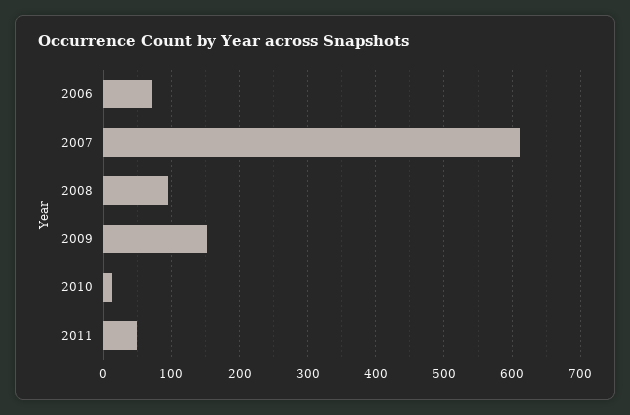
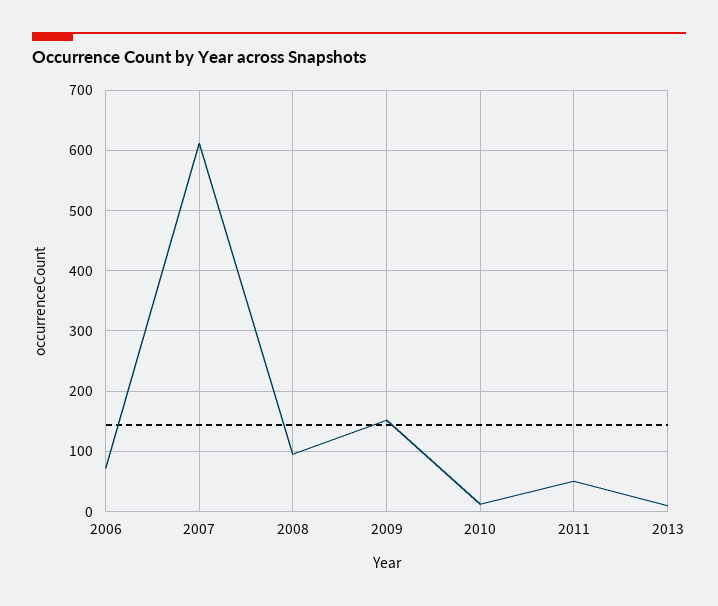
2013: none -> 10

